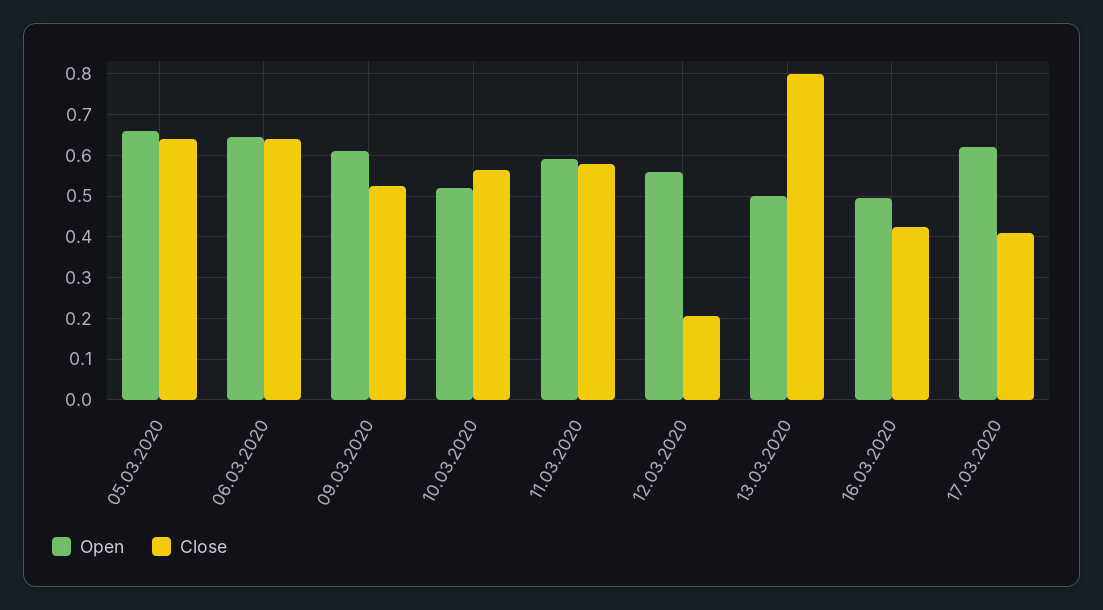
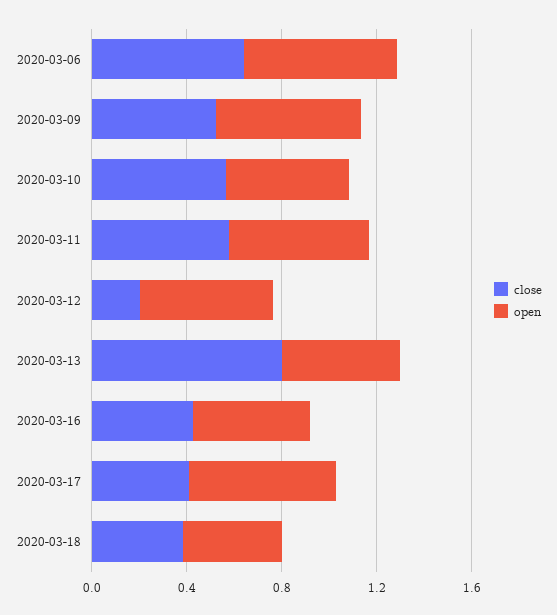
Open, 05.03.2020: 0.66 -> none
Close, 05.03.2020: 0.64 -> none
Close, 2020-03-18: none -> 0.4
Open, 2020-03-18: none -> 0.4

